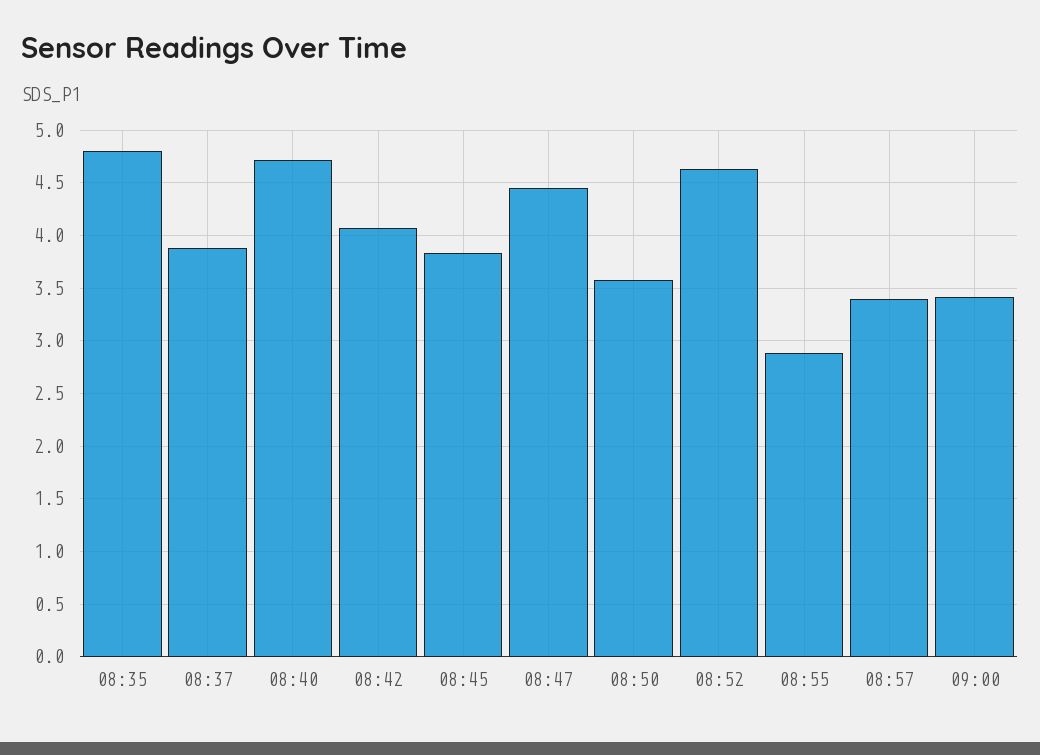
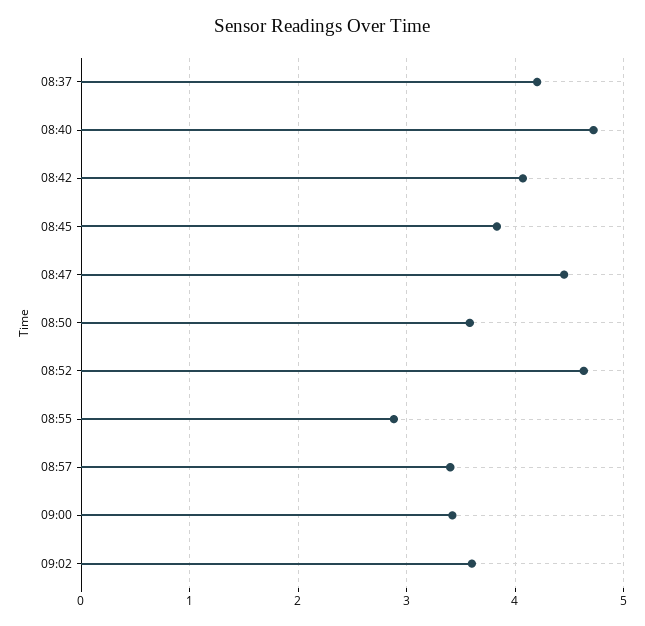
08:35: 4.8 -> none
08:37: 3.9 -> 4.2
09:02: none -> 3.6

